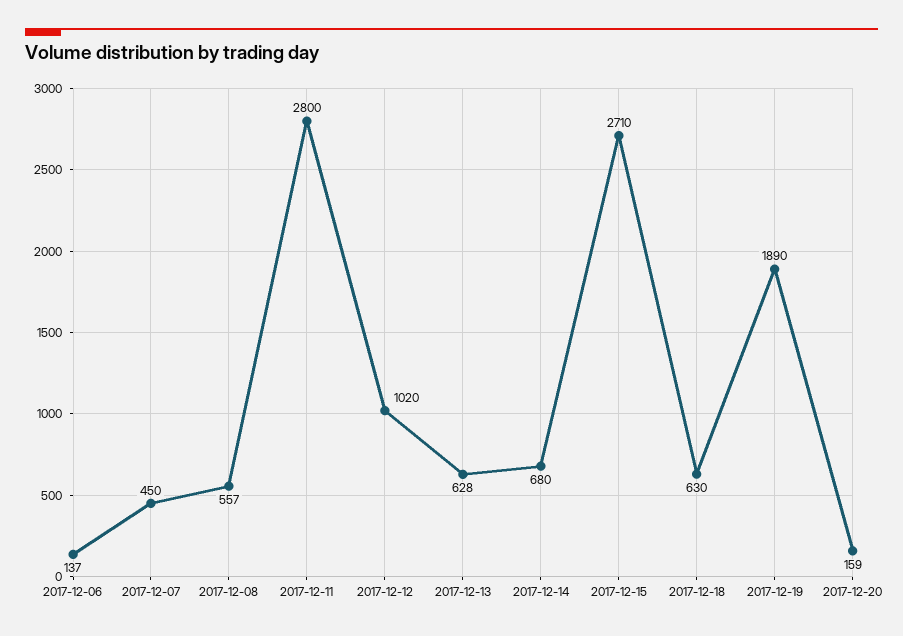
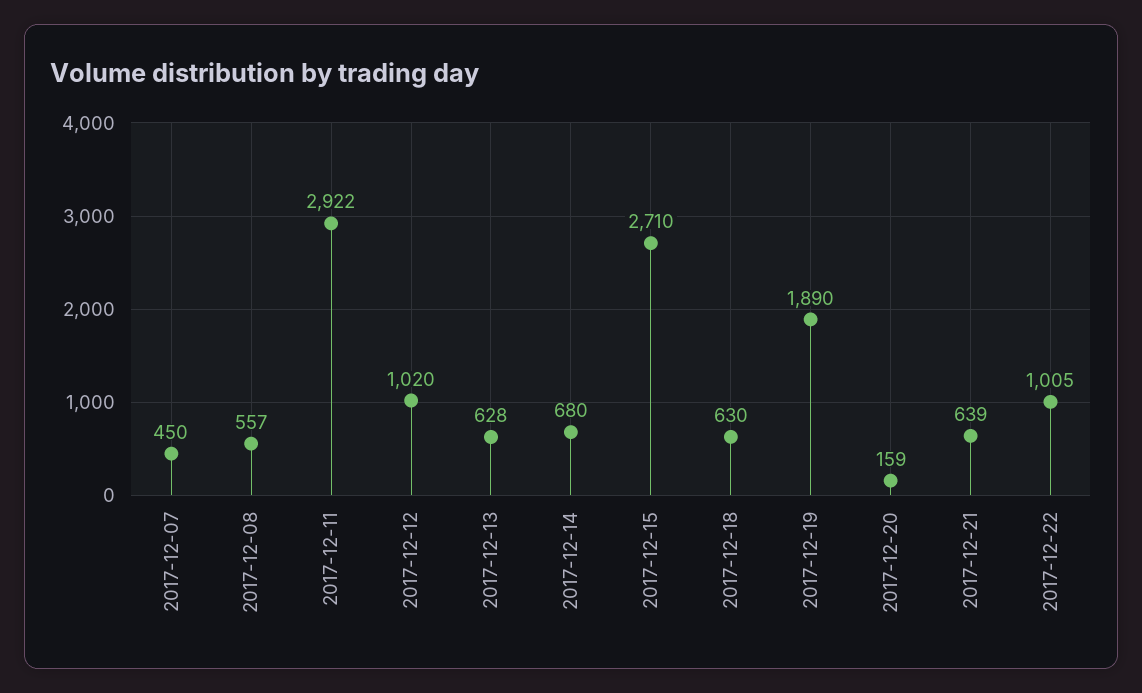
2017-12-06: 137 -> none
2017-12-11: 2800 -> 2922
2017-12-21: none -> 639
2017-12-22: none -> 1005

